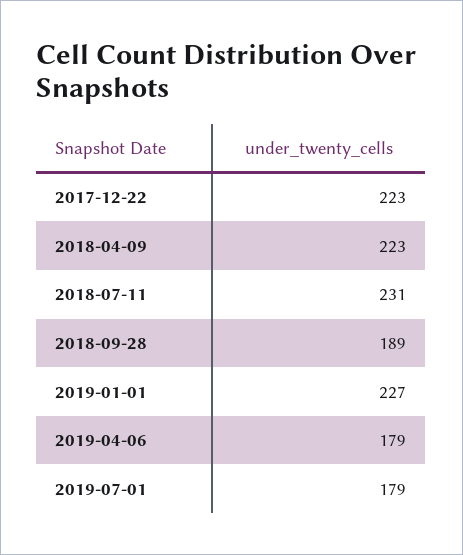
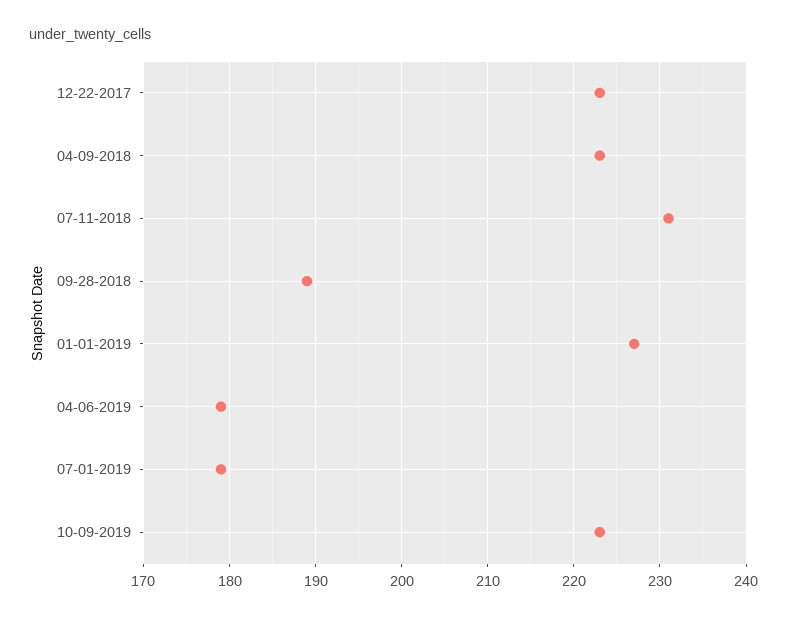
10-09-2019: none -> 223

